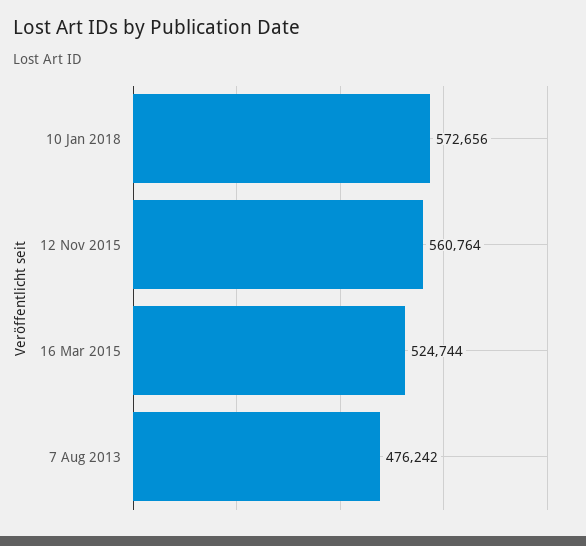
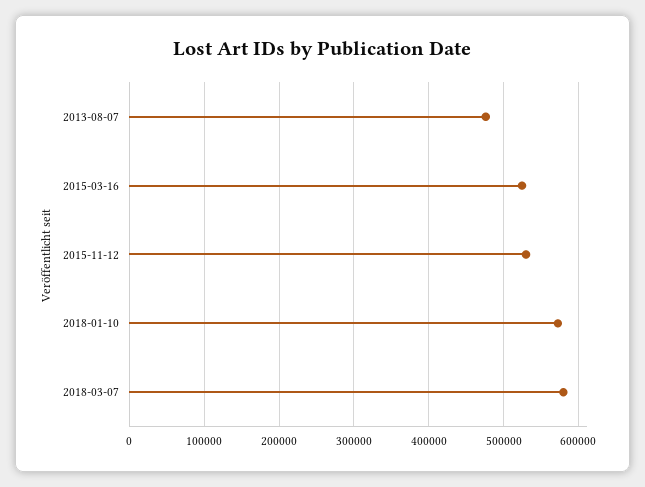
12 Nov 2015: 560764 -> 530000
2018-03-07: none -> 580000

